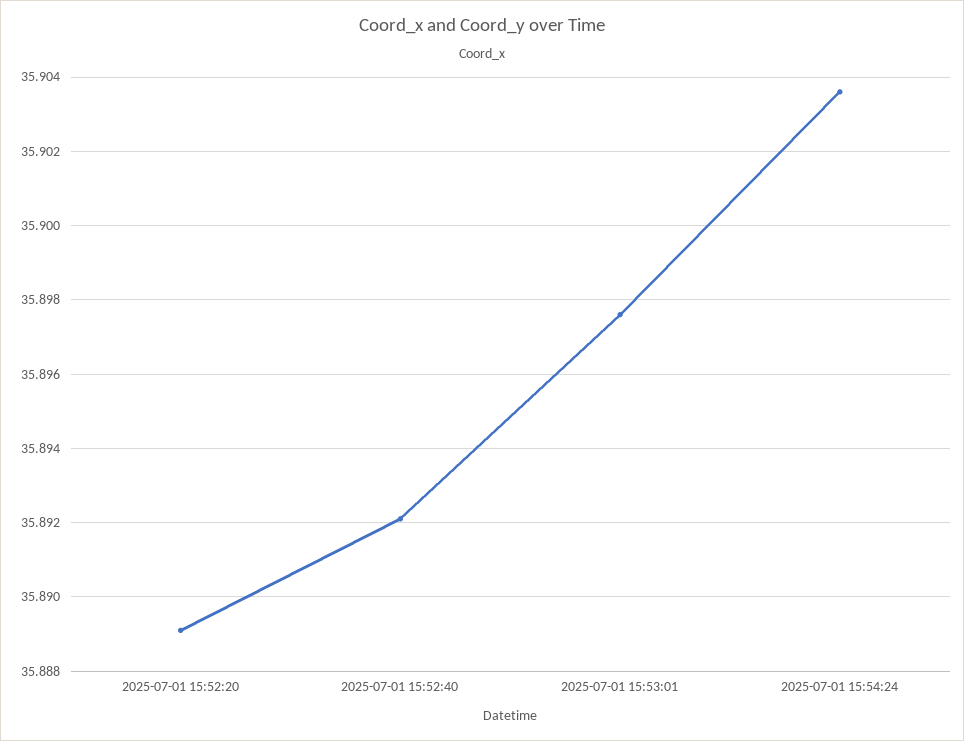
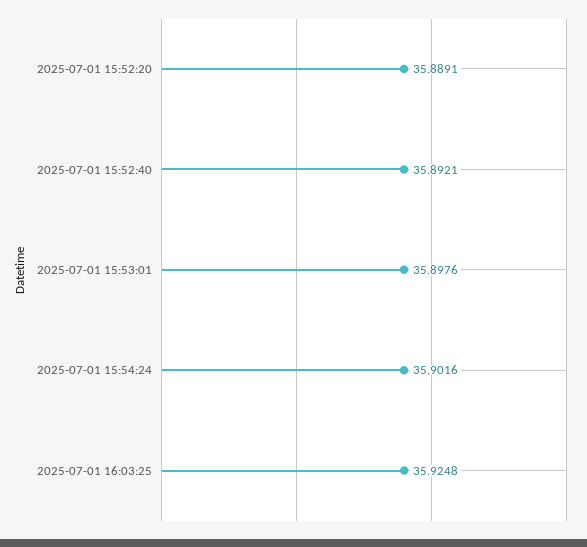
2025-07-01 15:54:24: 35.9035 -> 35.9016
2025-07-01 16:03:25: none -> 35.9248

